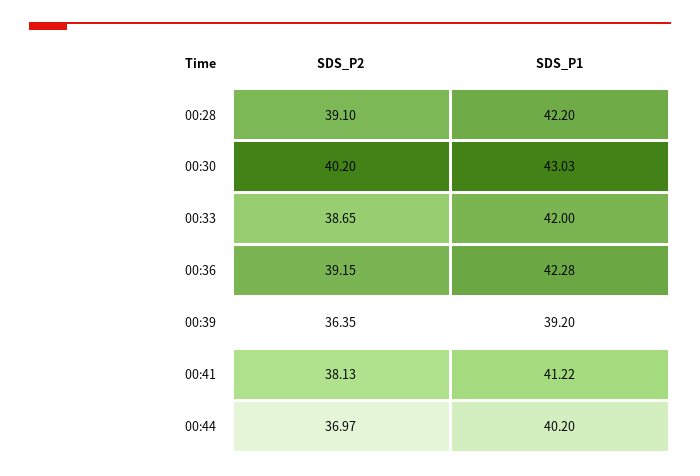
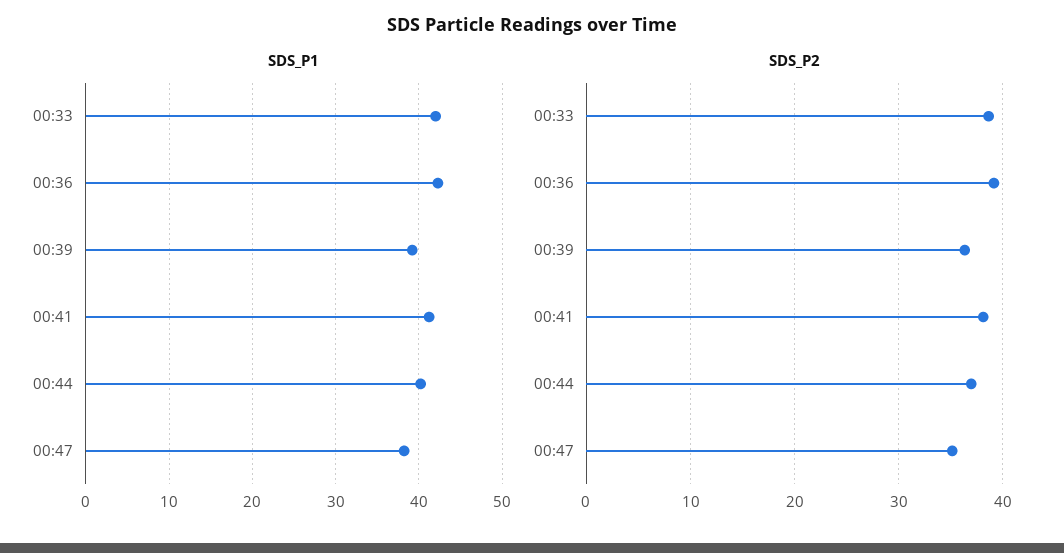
SDS_P2, 00:28: 39.1 -> none
SDS_P1, 00:28: 42.2 -> none
SDS_P2, 00:30: 40.2 -> none
SDS_P1, 00:30: 43.03 -> none
SDS_P1, 00:47: none -> 38
SDS_P2, 00:47: none -> 35

